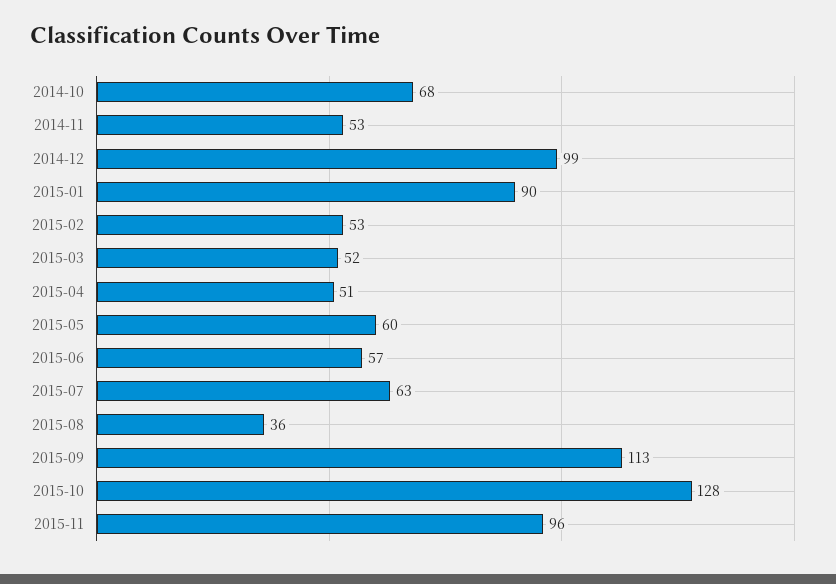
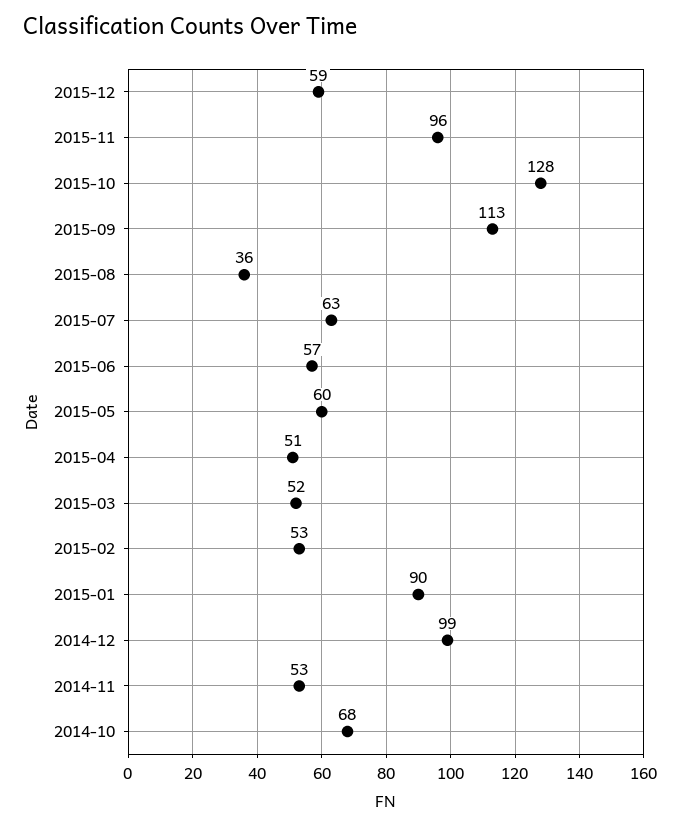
2015-12: none -> 59

